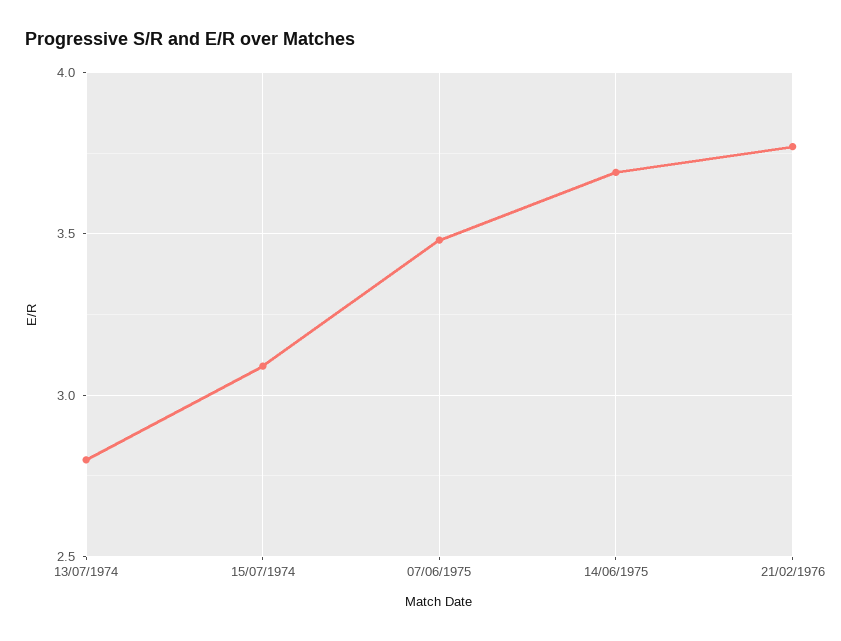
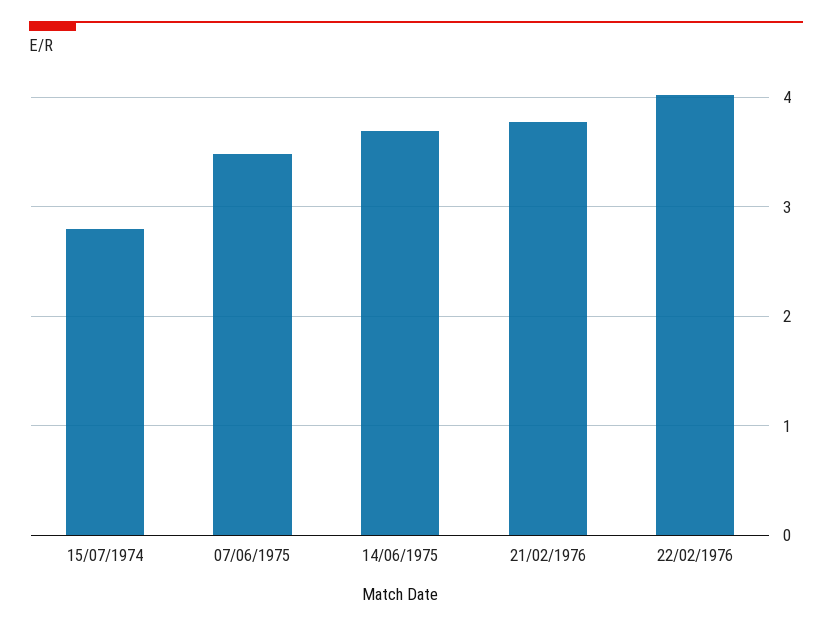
13/07/1974: 2.8 -> none
15/07/1974: 3.1 -> 2.8
22/02/1976: none -> 4

